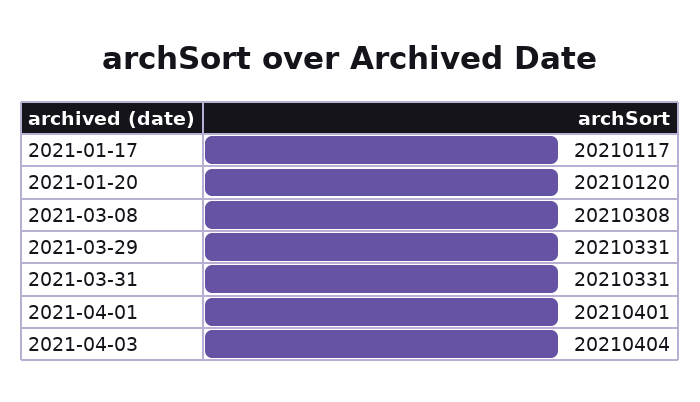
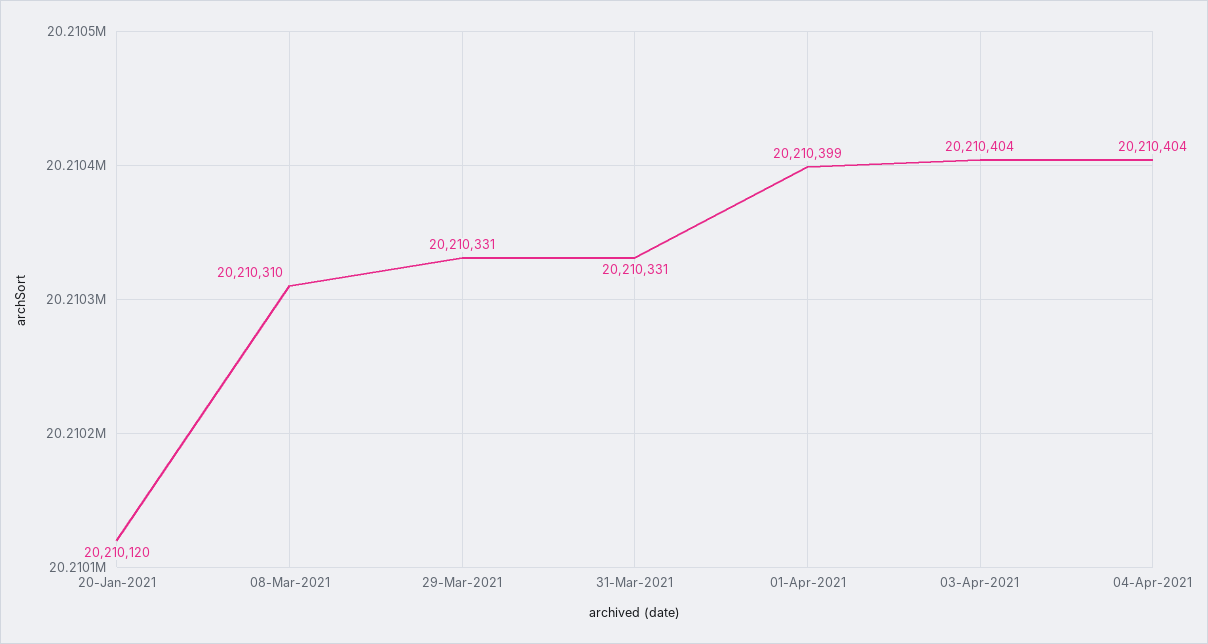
2021-01-17: 20210117 -> none
2021-03-08: 20210308 -> 20210310
2021-04-01: 20210401 -> 20210399
04-Apr-2021: none -> 20210404

